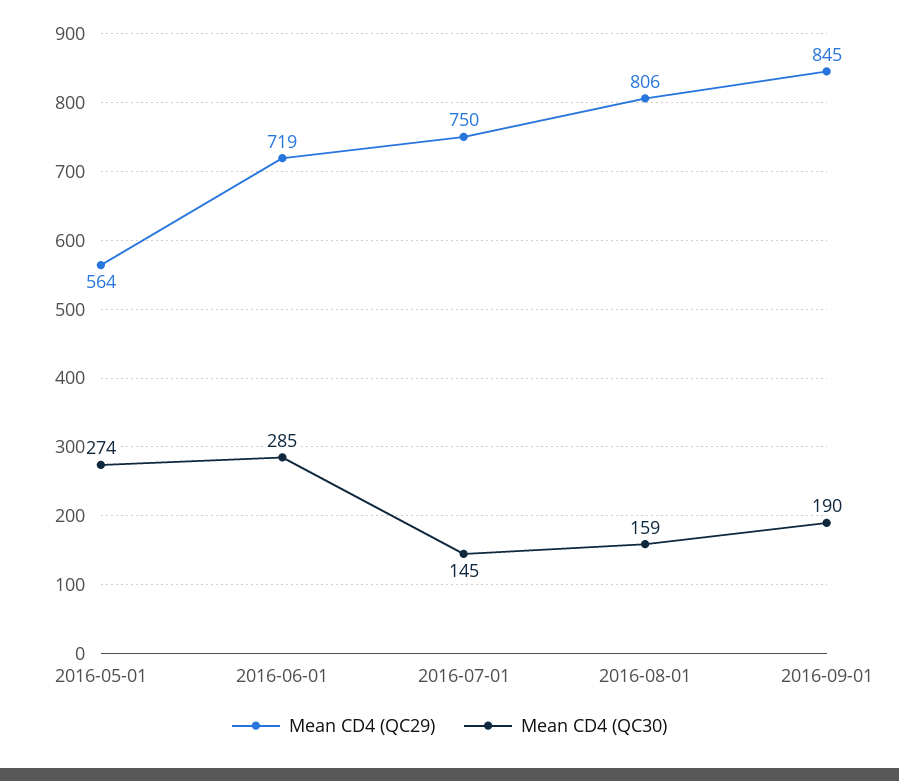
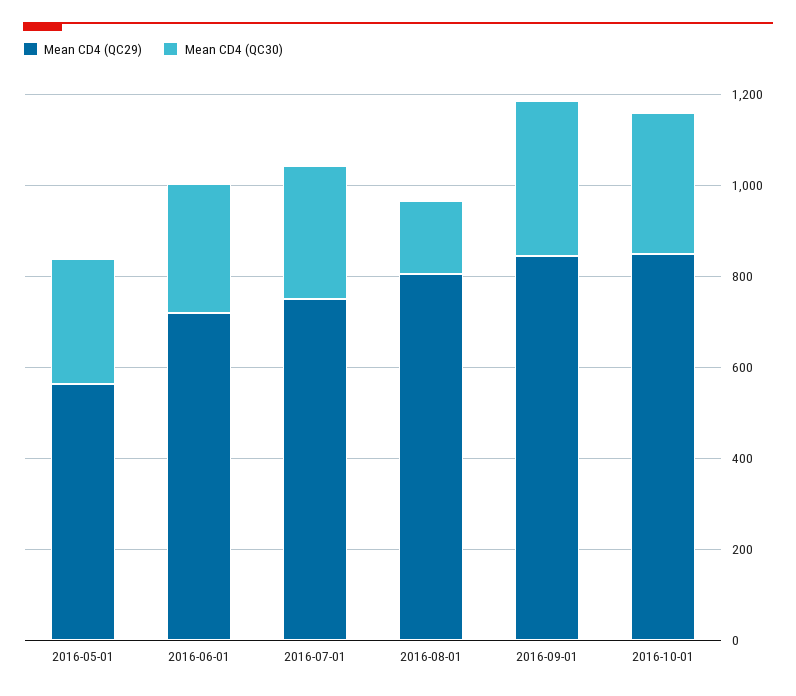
Mean CD4 (QC30), 2016-07-01: 145 -> 300
Mean CD4 (QC30), 2016-09-01: 190 -> 350
Mean CD4 (QC29), 2016-10-01: none -> 850
Mean CD4 (QC30), 2016-10-01: none -> 300

